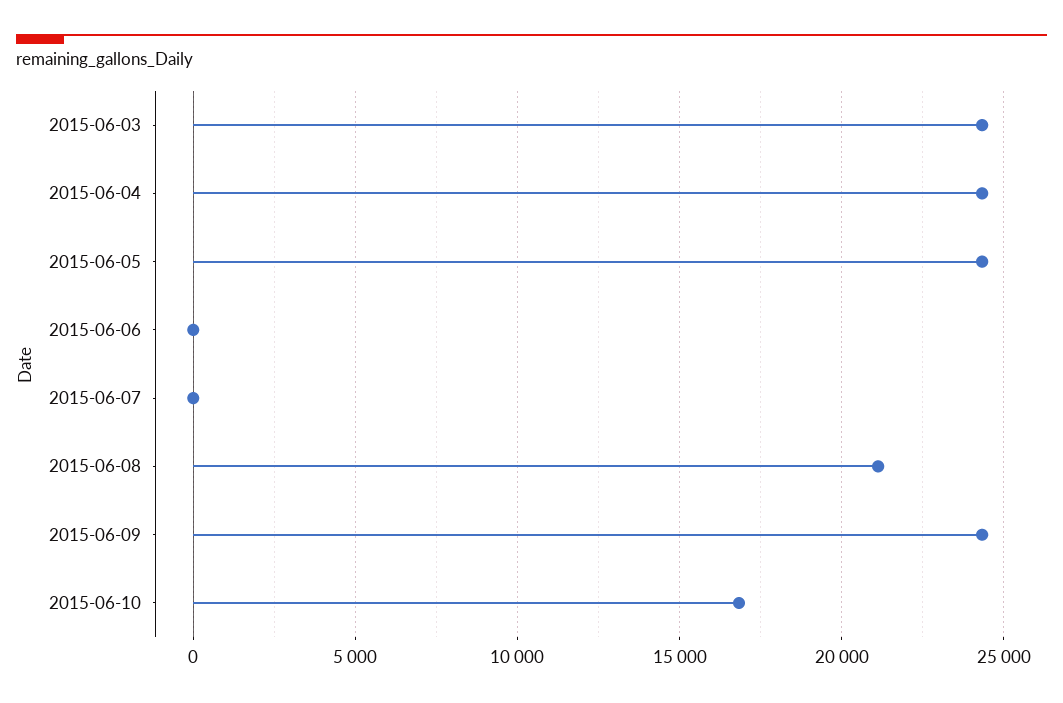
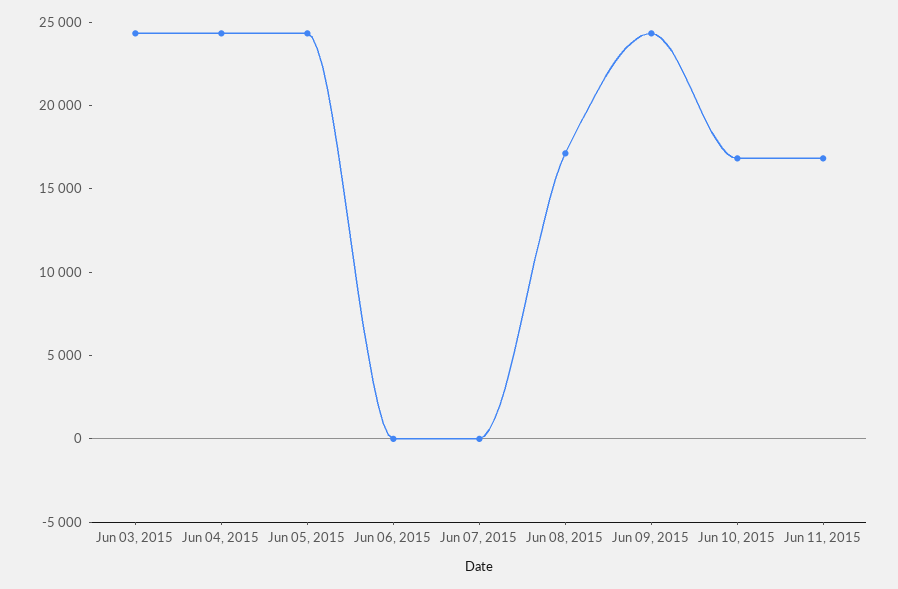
2015-06-08: 21000 -> 17000
Jun 11, 2015: none -> 17000

